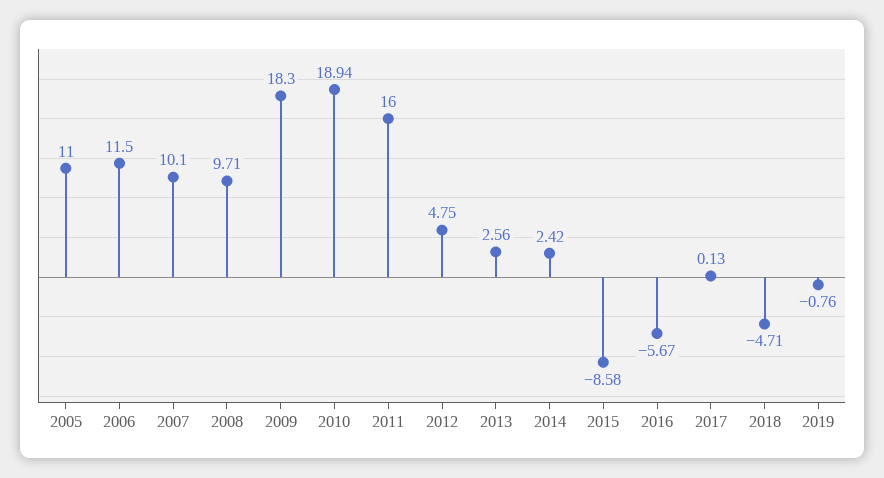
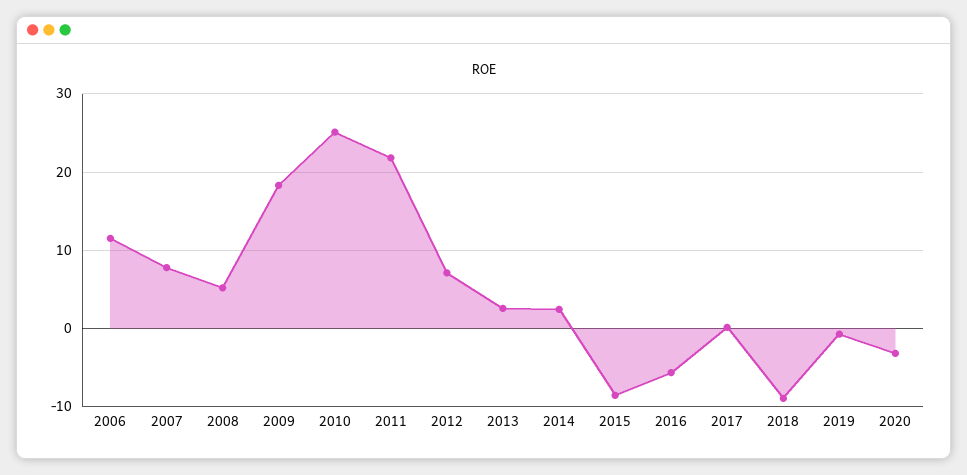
2005: 11 -> none
2007: 10.1 -> 8
2008: 9.71 -> 5
2010: 18.94 -> 25
2011: 16 -> 22
2012: 4.75 -> 7
2018: -4.71 -> -9
2020: none -> -3

